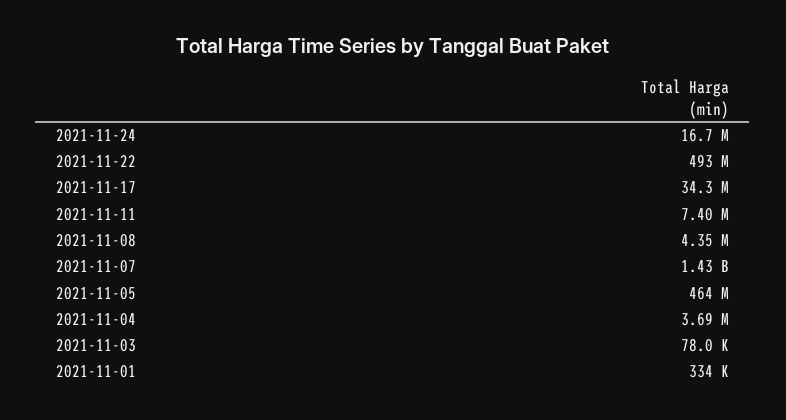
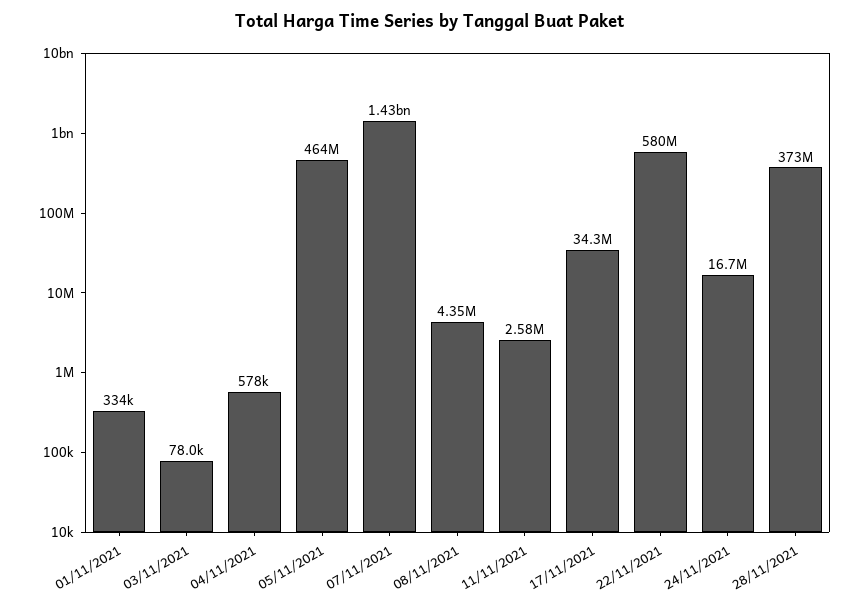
2021-11-22: 493000000 -> 580000000
2021-11-11: 7400000 -> 2580000
2021-11-04: 3690000 -> 578000
28/11/2021: none -> 373000000

